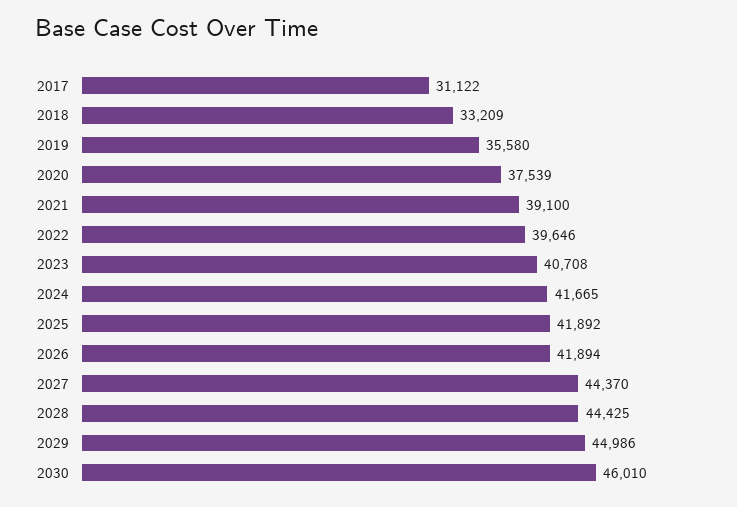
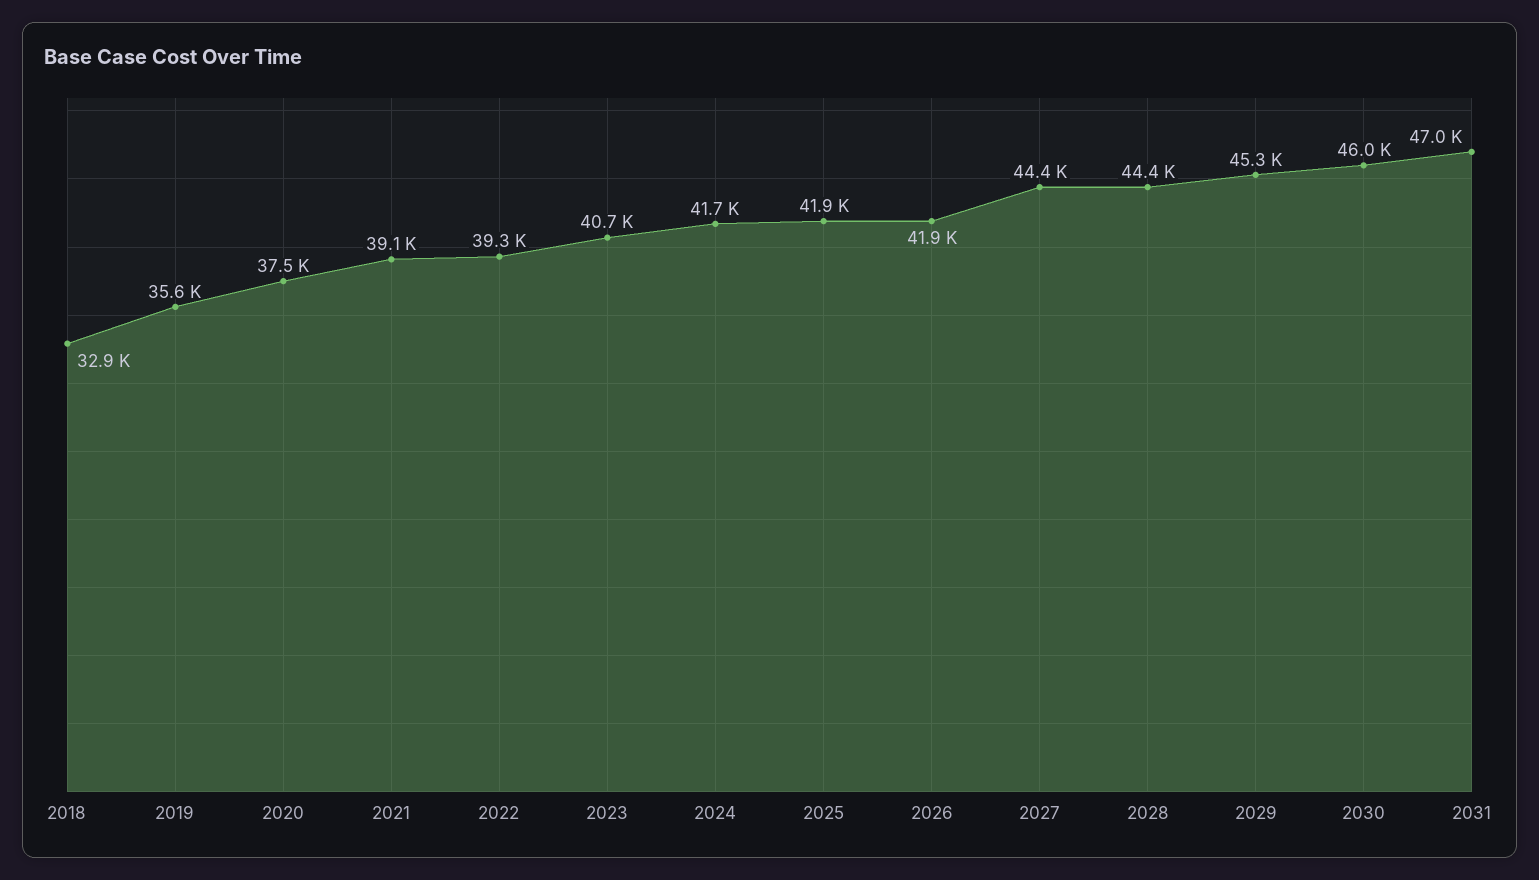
2017: 31122 -> none
2018: 33209 -> 32900
2022: 39646 -> 39300
2029: 44986 -> 45300
2031: none -> 47000

